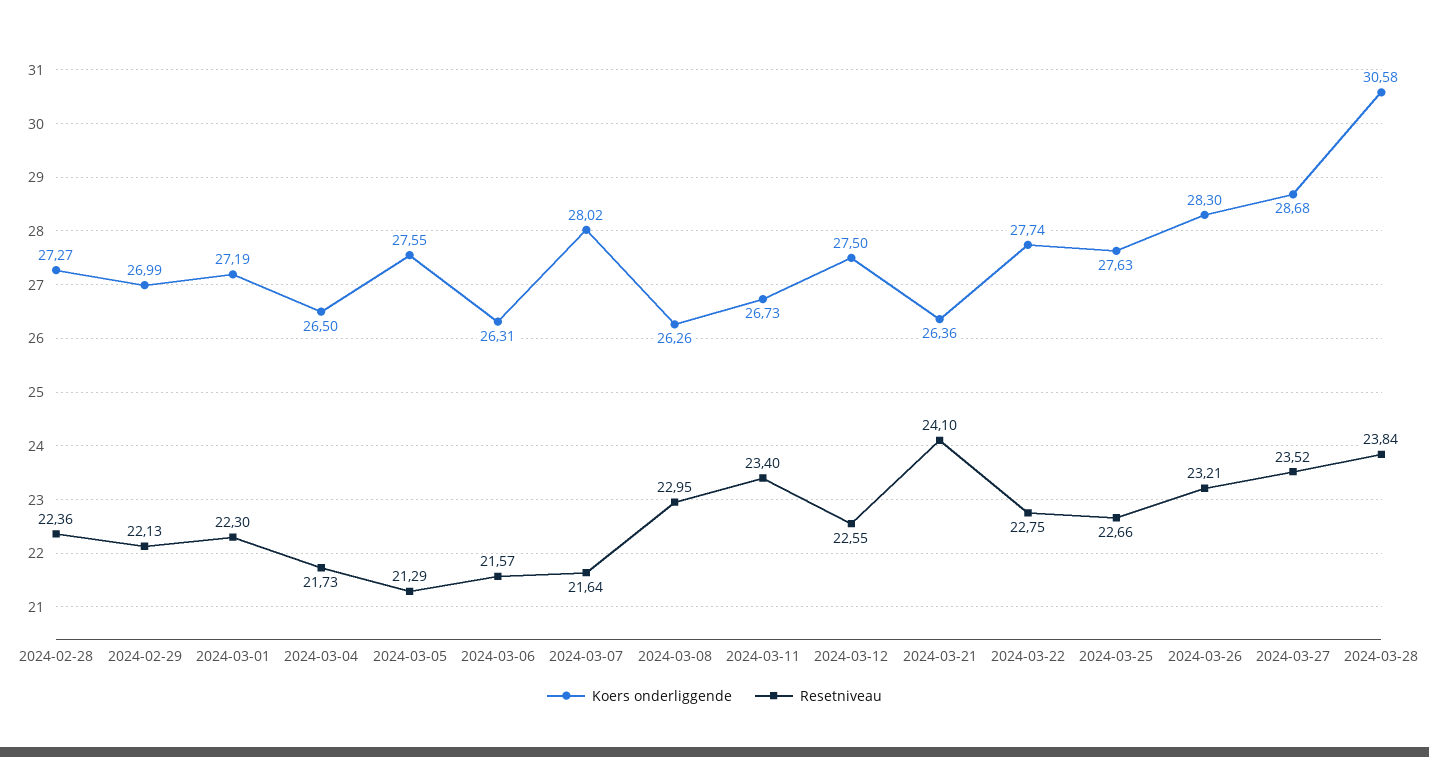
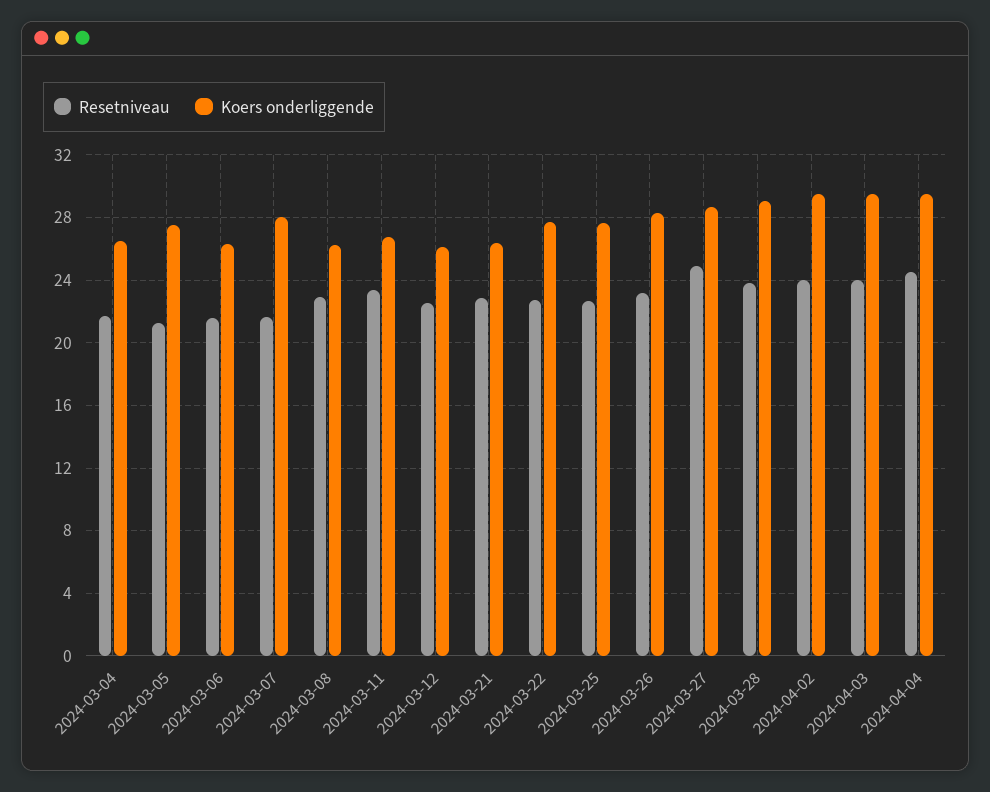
Koers onderliggende, 2024-02-28: 27.27 -> none
Resetniveau, 2024-02-28: 22.36 -> none
Koers onderliggende, 2024-02-29: 26.99 -> none
Resetniveau, 2024-02-29: 22.13 -> none
Koers onderliggende, 2024-03-01: 27.19 -> none
Resetniveau, 2024-03-01: 22.3 -> none
Koers onderliggende, 2024-03-12: 27.5 -> 26
Resetniveau, 2024-03-21: 24.1 -> 23
Resetniveau, 2024-03-27: 23.52 -> 25
Koers onderliggende, 2024-03-28: 30.58 -> 29
Resetniveau, 2024-04-02: none -> 24
Koers onderliggende, 2024-04-02: none -> 29.5
Resetniveau, 2024-04-03: none -> 24
Koers onderliggende, 2024-04-03: none -> 29.5
Resetniveau, 2024-04-04: none -> 24.5
Koers onderliggende, 2024-04-04: none -> 29.5

